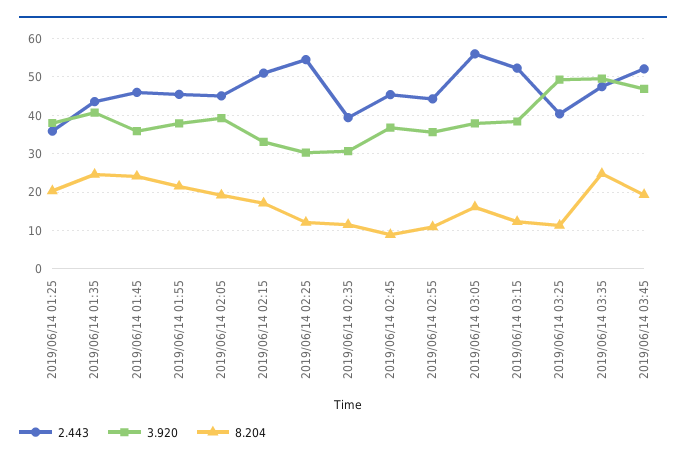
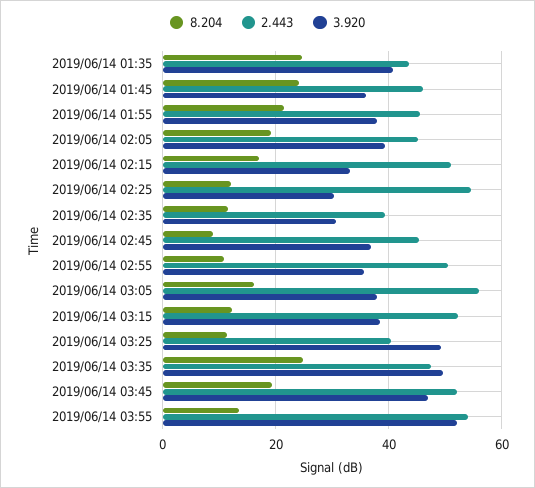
2.443, 2019/06/14 01:25: 36 -> none
3.920, 2019/06/14 01:25: 38 -> none
8.204, 2019/06/14 01:25: 20 -> none
2.443, 2019/06/14 02:55: 44 -> 50
8.204, 2019/06/14 03:55: none -> 14
2.443, 2019/06/14 03:55: none -> 54
3.920, 2019/06/14 03:55: none -> 52

